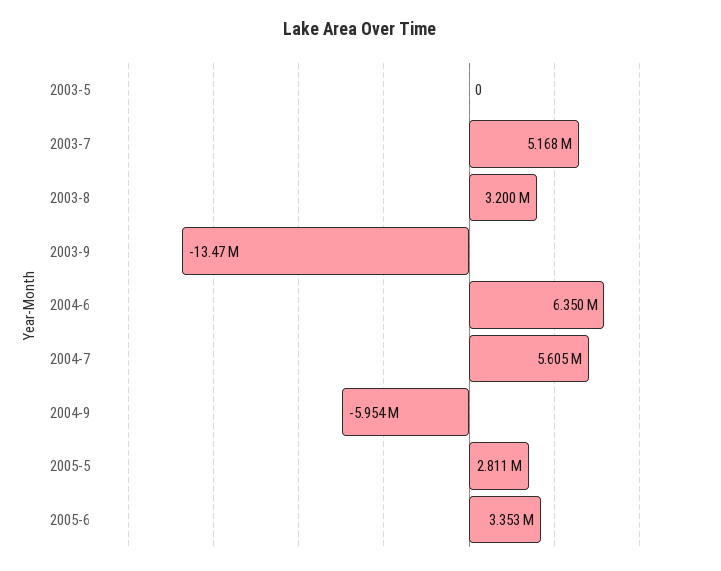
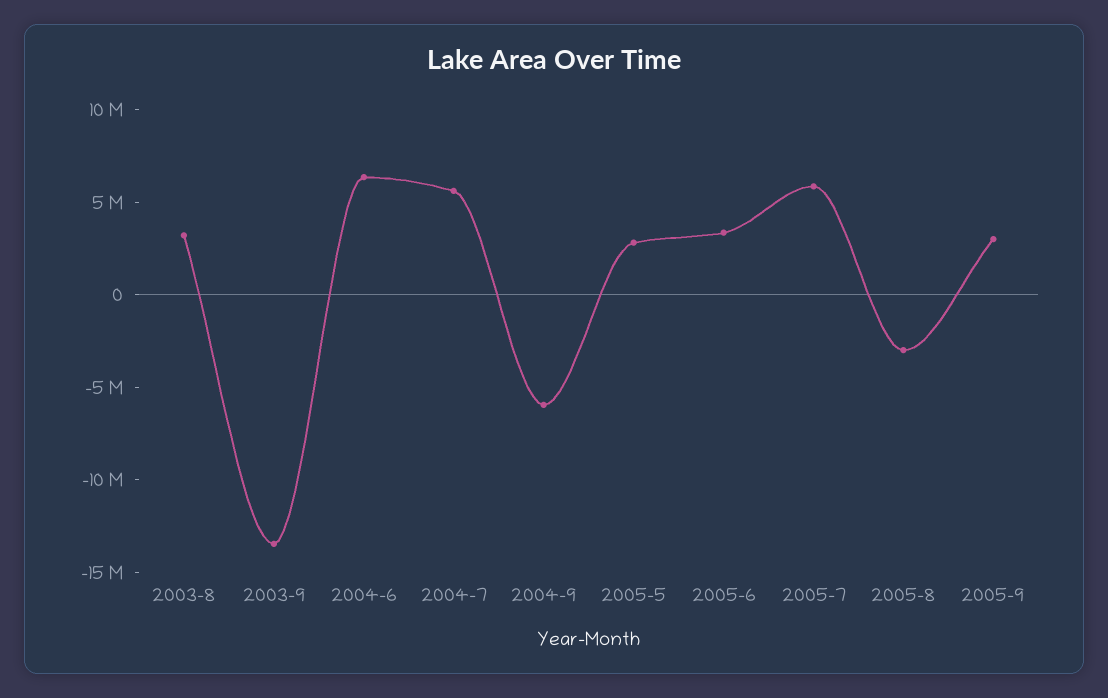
2003-5: 0 -> none
2003-7: 5168000 -> none
2005-7: none -> 6000000
2005-8: none -> -3000000
2005-9: none -> 3000000

